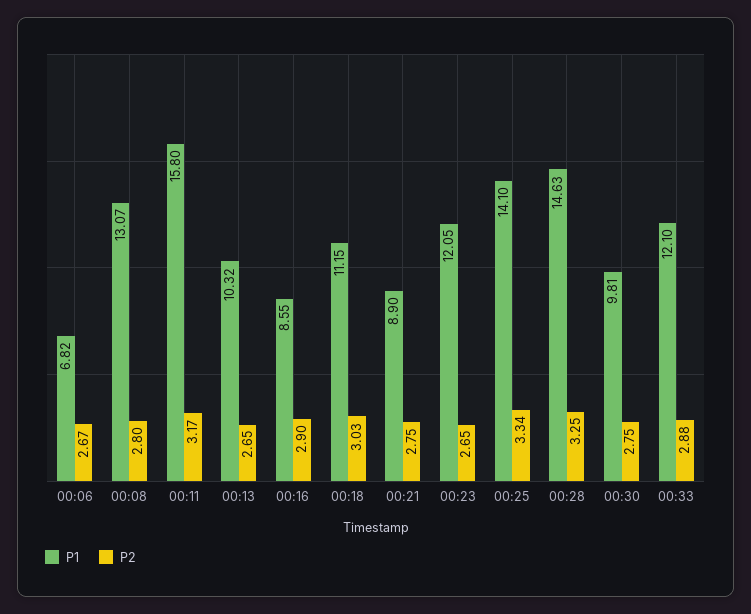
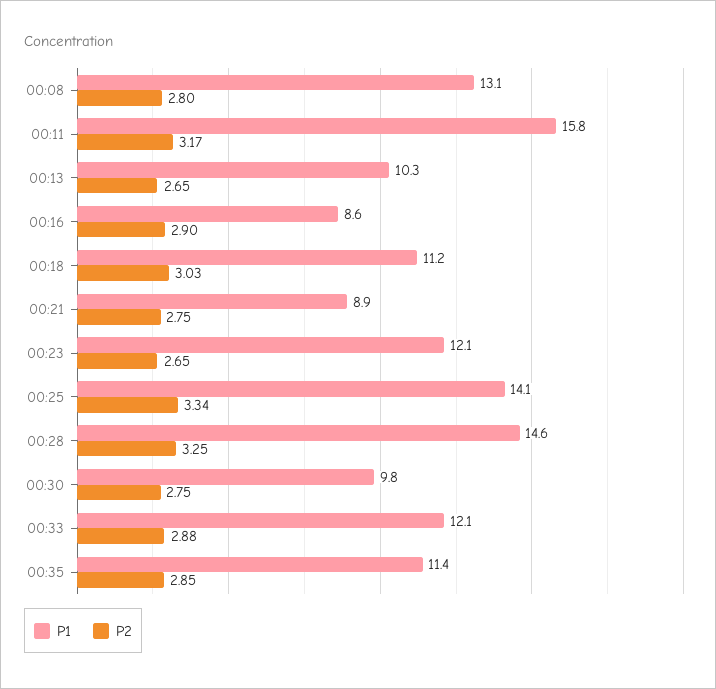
P1, 00:06: 6.82 -> none
P2, 00:06: 2.67 -> none
P1, 00:35: none -> 11.4
P2, 00:35: none -> 2.85

